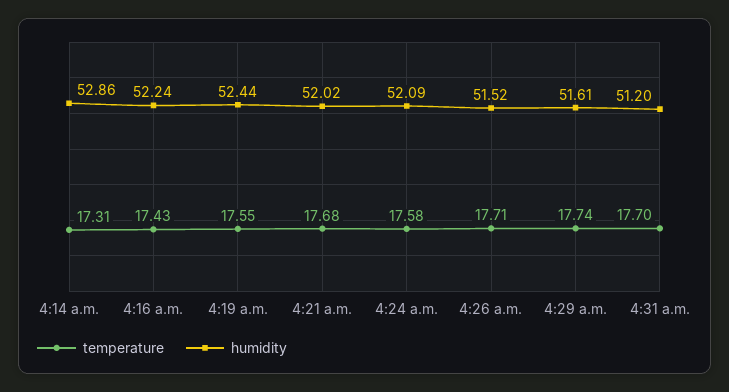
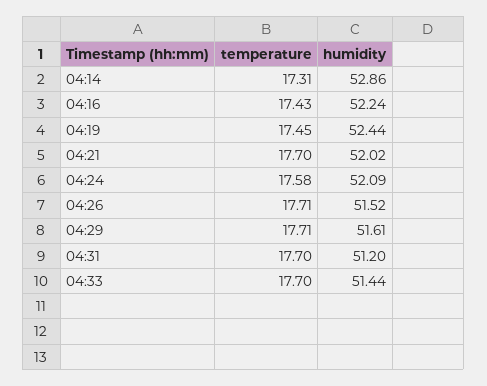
temperature, 4:19 a.m.: 17.55 -> 17.45
temperature, 4:21 a.m.: 17.68 -> 17.7
temperature, 4:29 a.m.: 17.74 -> 17.71
temperature, 04:33: none -> 17.7
humidity, 04:33: none -> 51.44

